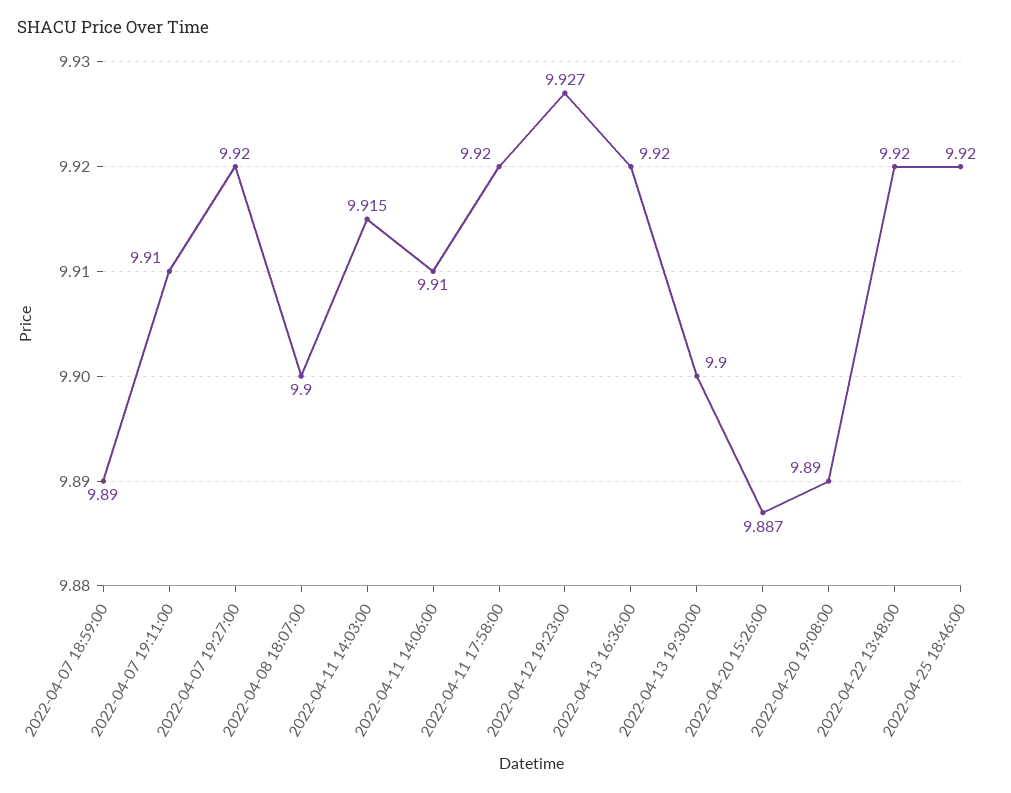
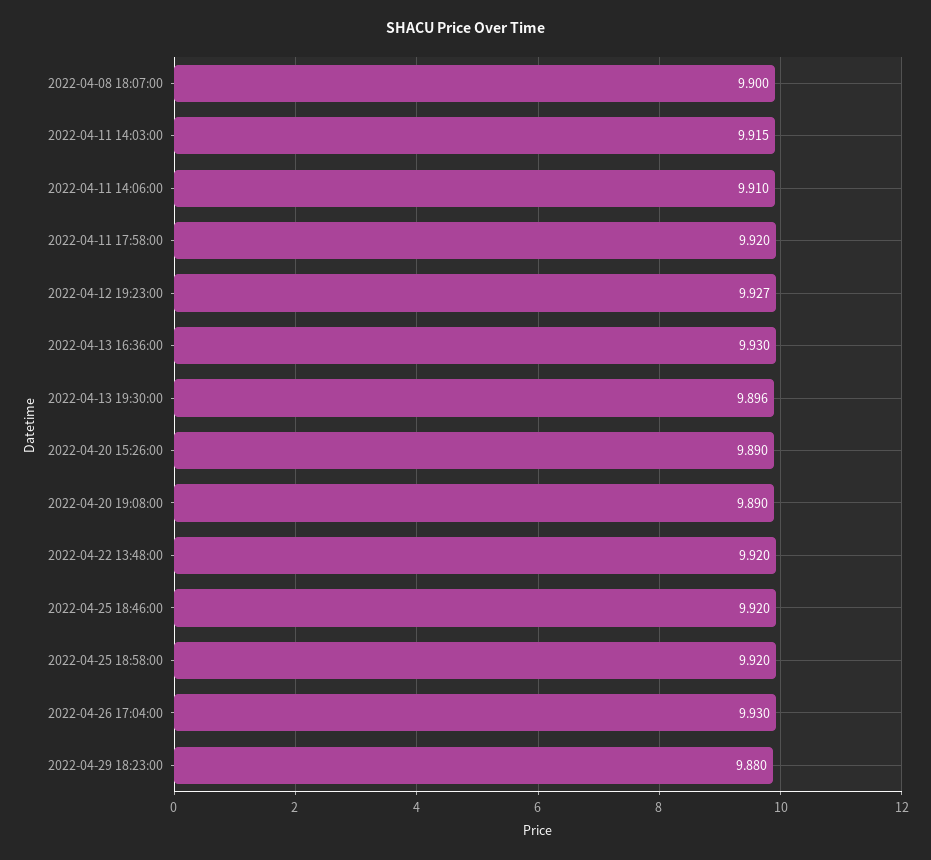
2022-04-07 18:59:00: 9.89 -> none
2022-04-07 19:11:00: 9.91 -> none
2022-04-07 19:27:00: 9.92 -> none
2022-04-13 16:36:00: 9.92 -> 9.93
2022-04-13 19:30:00: 9.9 -> 9.896
2022-04-20 15:26:00: 9.887 -> 9.89
2022-04-25 18:58:00: none -> 9.92
2022-04-26 17:04:00: none -> 9.93
2022-04-29 18:23:00: none -> 9.88

